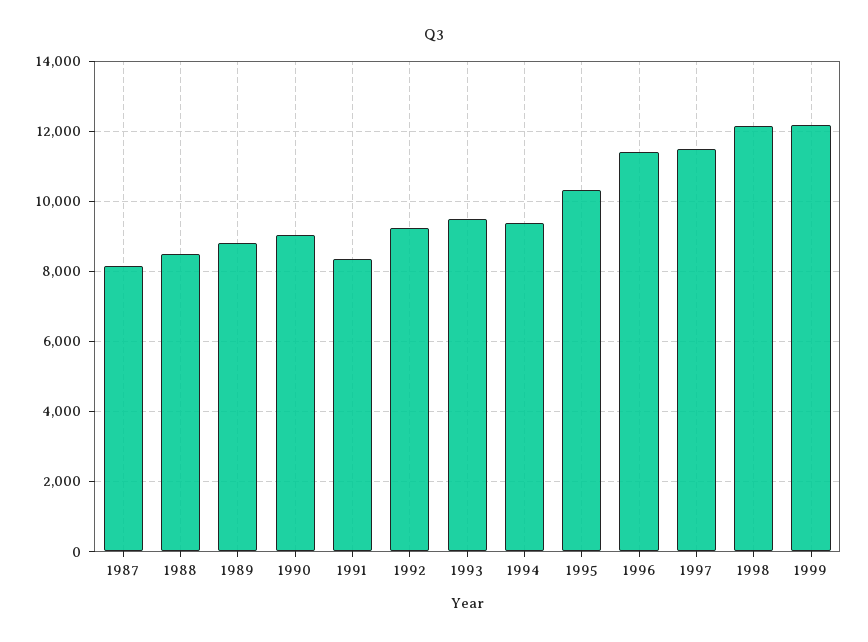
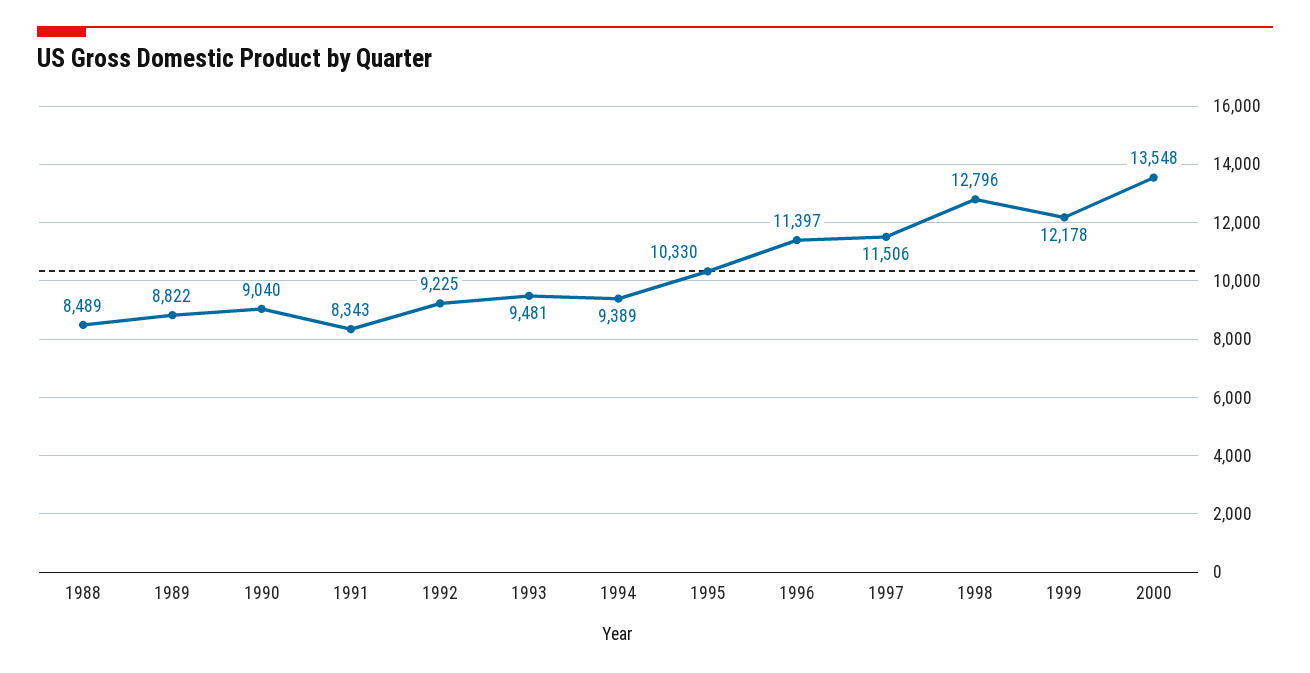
1987: 8200 -> none
1998: 12200 -> 12796
2000: none -> 13548

